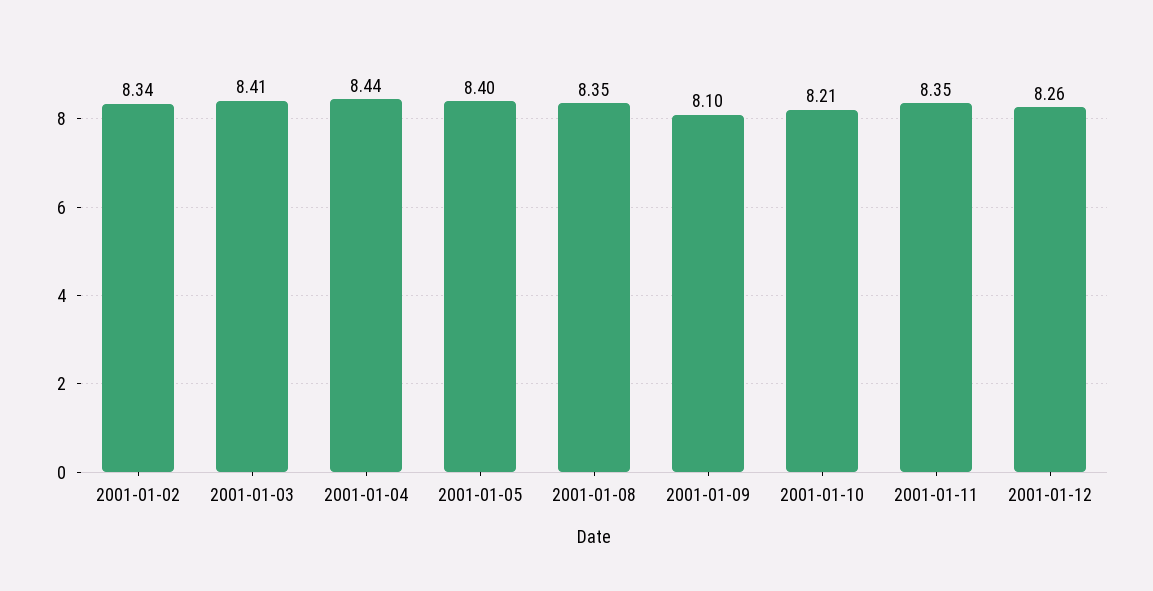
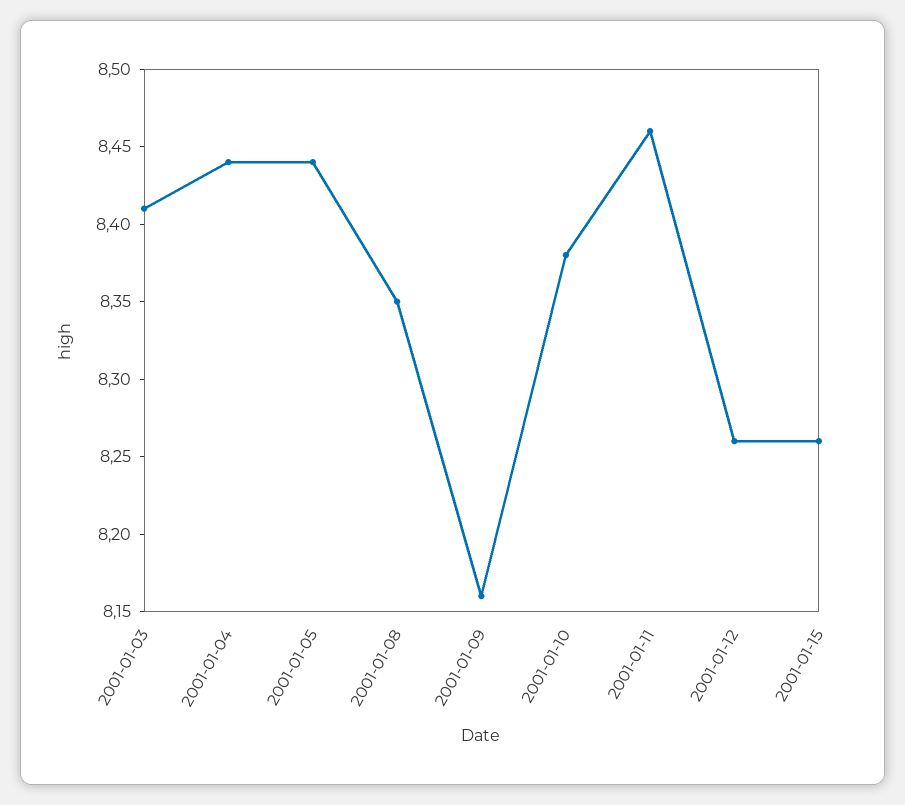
2001-01-02: 8.34 -> none
2001-01-05: 8.4 -> 8.44
2001-01-09: 8.1 -> 8.16
2001-01-10: 8.21 -> 8.38
2001-01-11: 8.35 -> 8.46
2001-01-15: none -> 8.26

